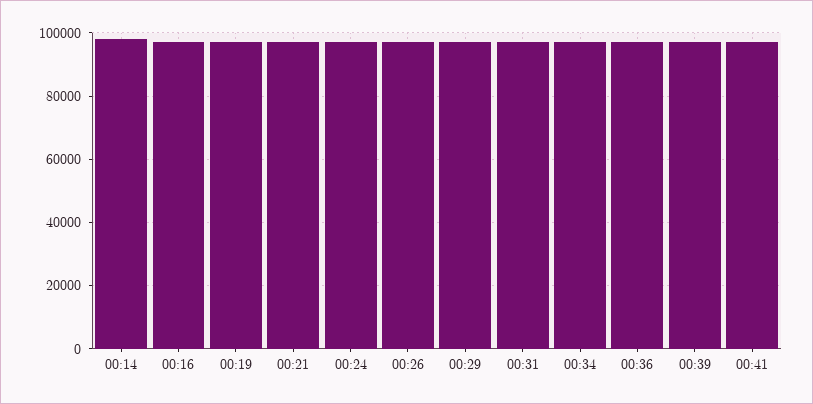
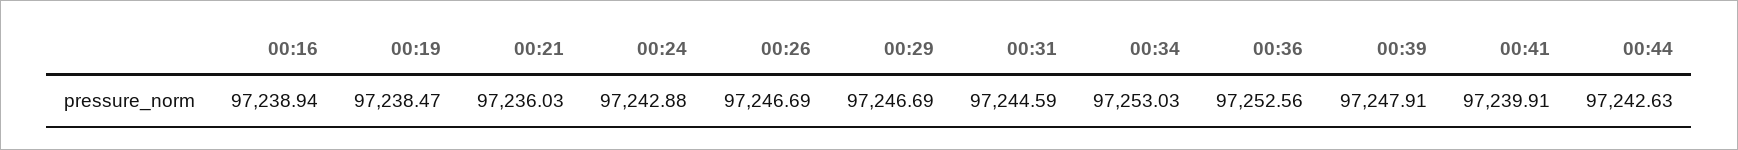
00:14: 98000 -> none
00:44: none -> 97242.63

